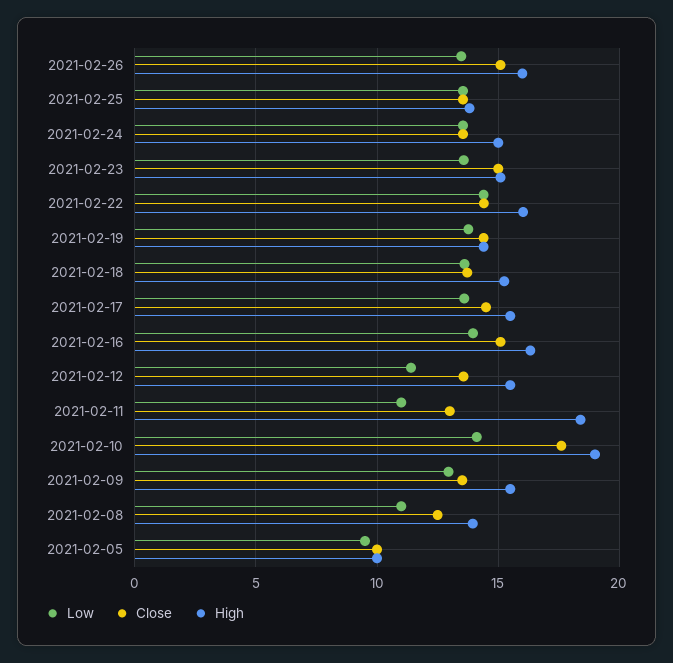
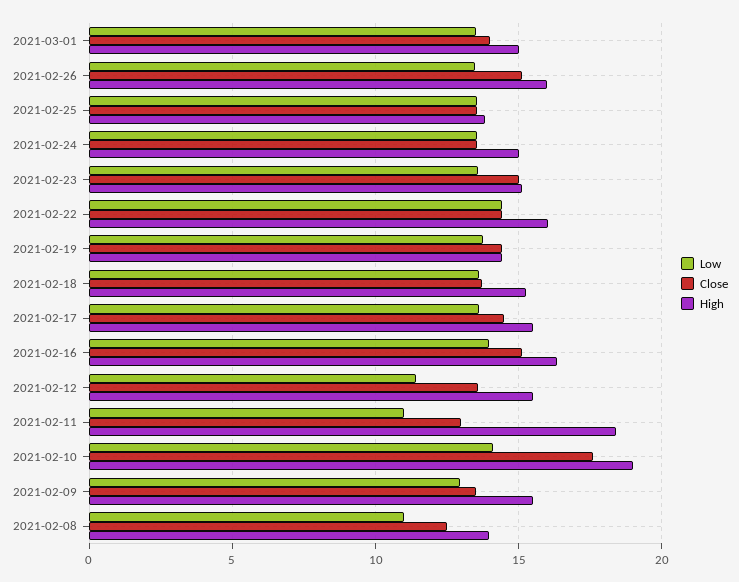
Low, 2021-02-05: 9.5 -> none
Close, 2021-02-05: 10 -> none
High, 2021-02-05: 10 -> none
Low, 2021-03-01: none -> 13.5
Close, 2021-03-01: none -> 14
High, 2021-03-01: none -> 15

